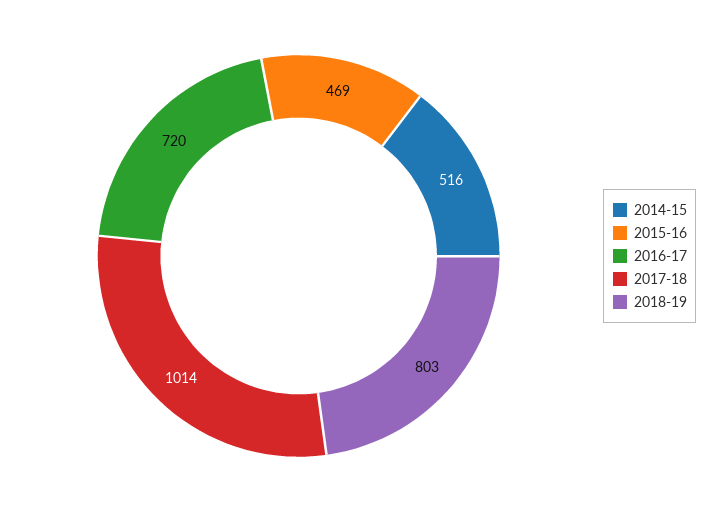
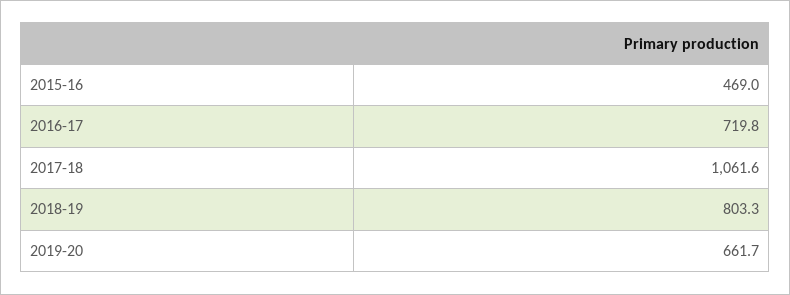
2014-15: 516 -> none
2017-18: 1014 -> 1061.6
2019-20: none -> 661.7

